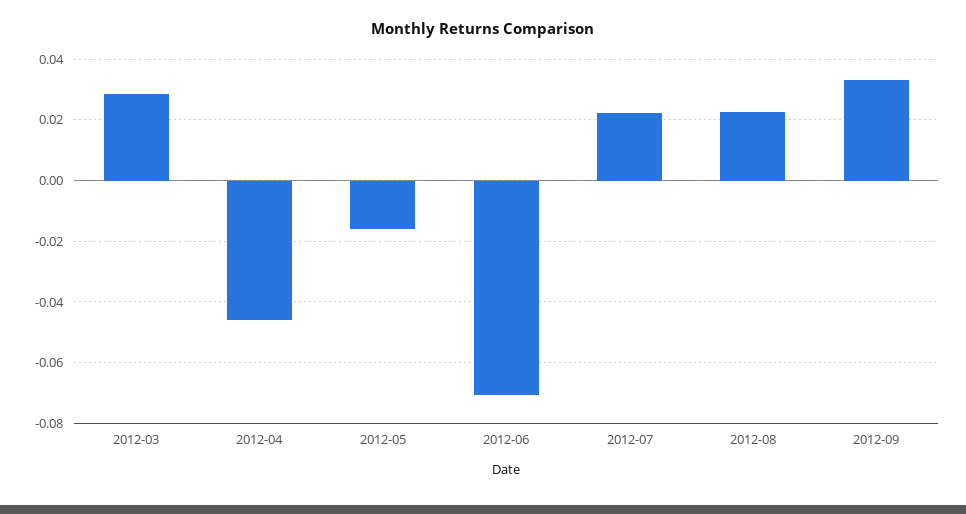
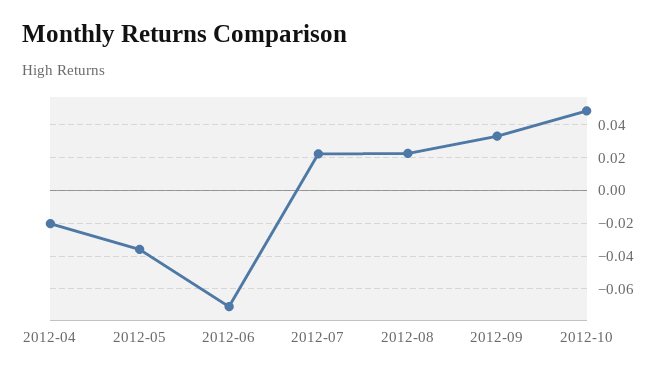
2012-03: 0.028 -> none
2012-04: -0.046 -> -0.02
2012-05: -0.016 -> -0.035
2012-10: none -> 0.05

